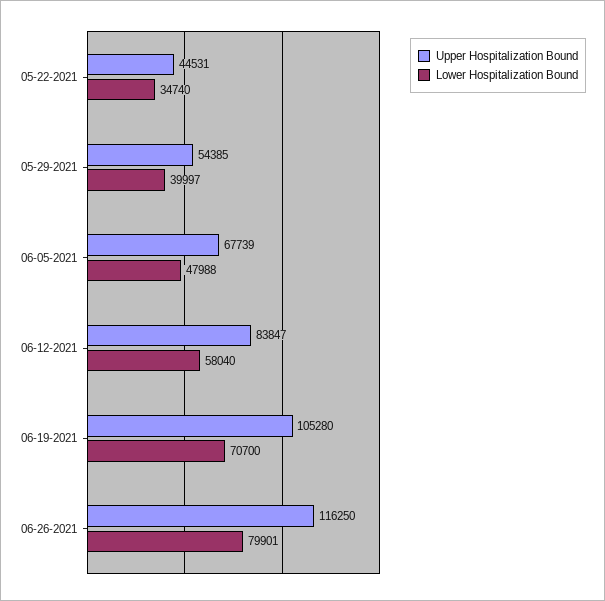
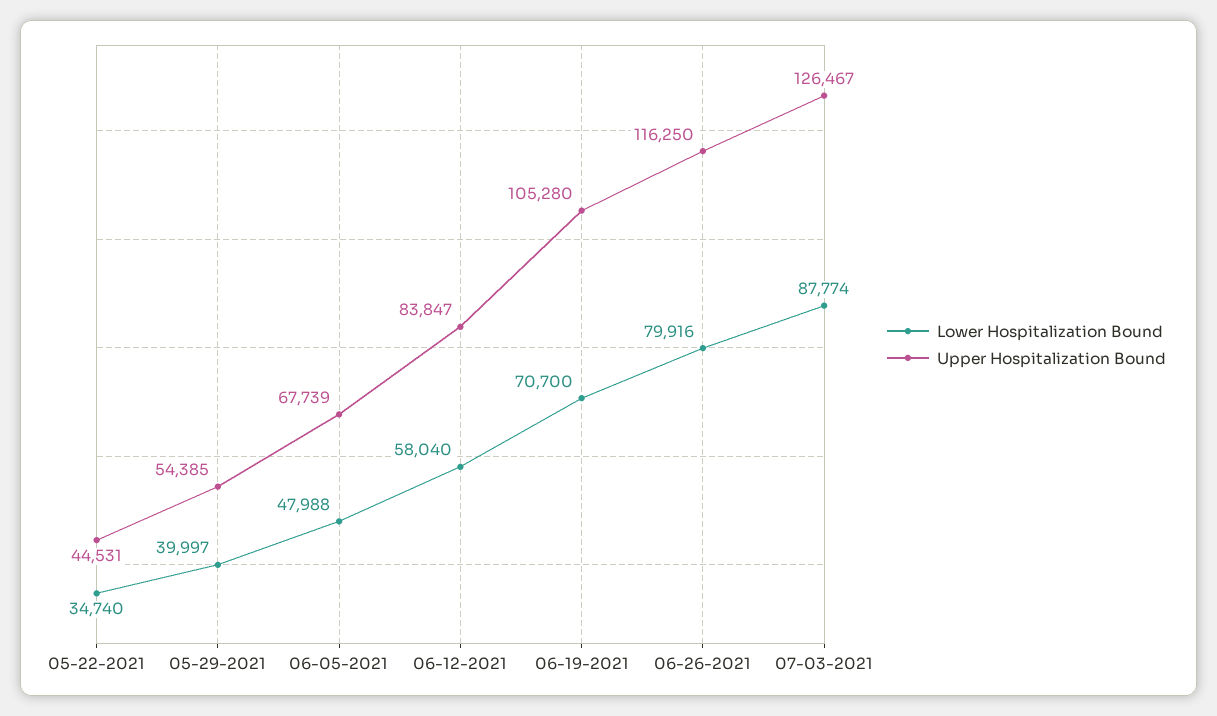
Lower Hospitalization Bound, 06-26-2021: 79901 -> 79916
Lower Hospitalization Bound, 07-03-2021: none -> 87774
Upper Hospitalization Bound, 07-03-2021: none -> 126467

